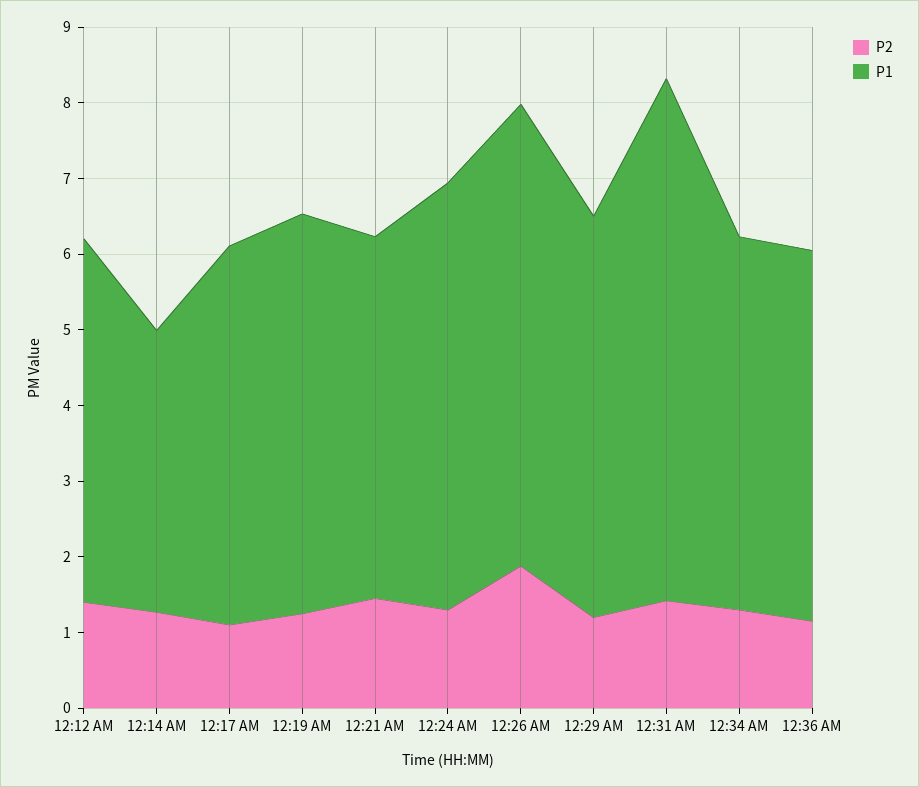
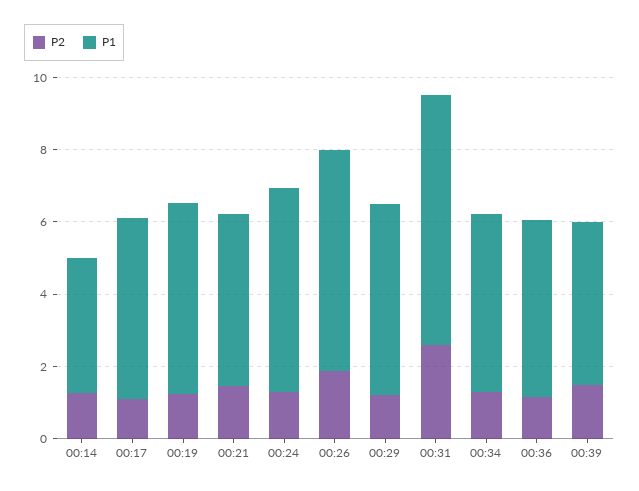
P2, 12:12 AM: 1.4 -> none
P1, 12:12 AM: 4.8 -> none
P2, 12:31 AM: 1.4 -> 2.5
P2, 00:39: none -> 1.5
P1, 00:39: none -> 4.5

